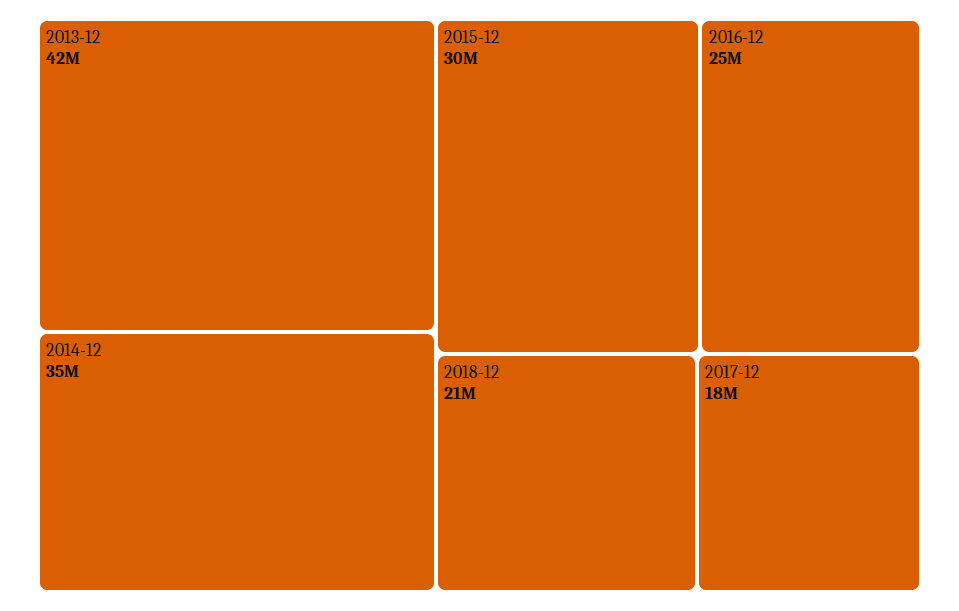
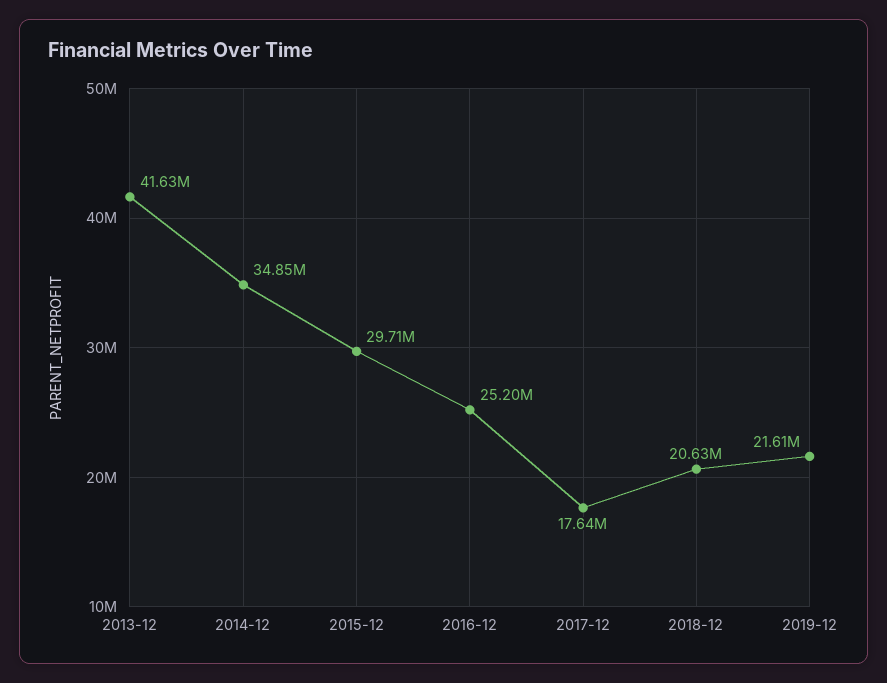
2019-12: none -> 21610000

